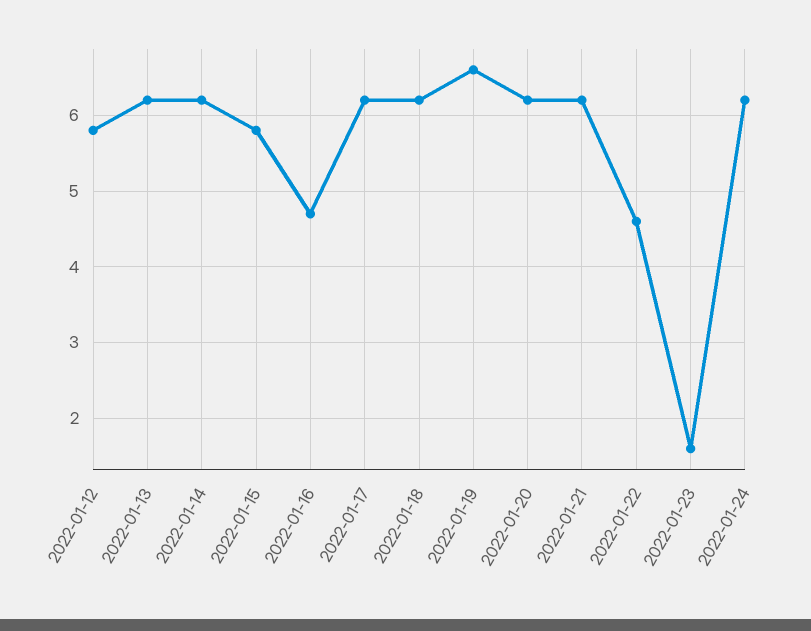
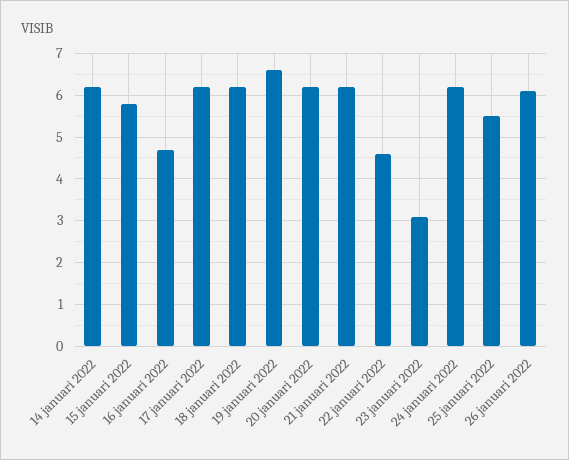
2022-01-12: 5.8 -> none
2022-01-13: 6.2 -> none
2022-01-23: 1.6 -> 3
25 januari 2022: none -> 5.5
26 januari 2022: none -> 6

